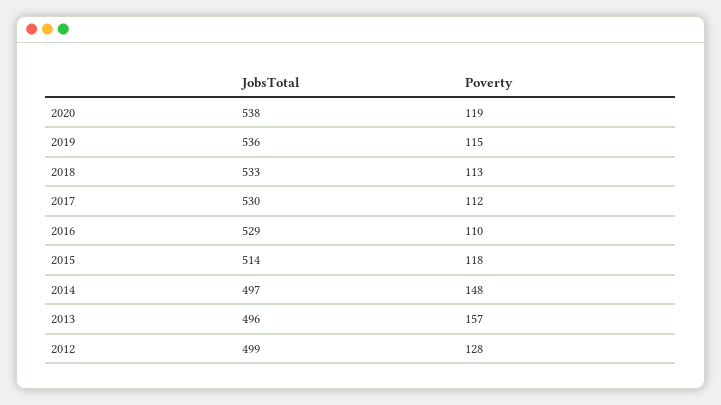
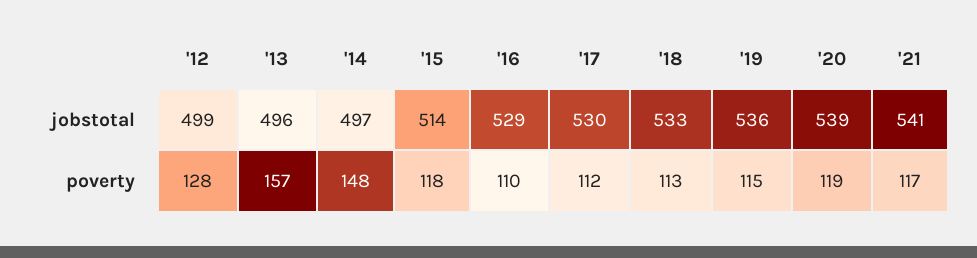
JobsTotal, 2020: 538 -> 539
JobsTotal, '21: none -> 541
Poverty, '21: none -> 117

